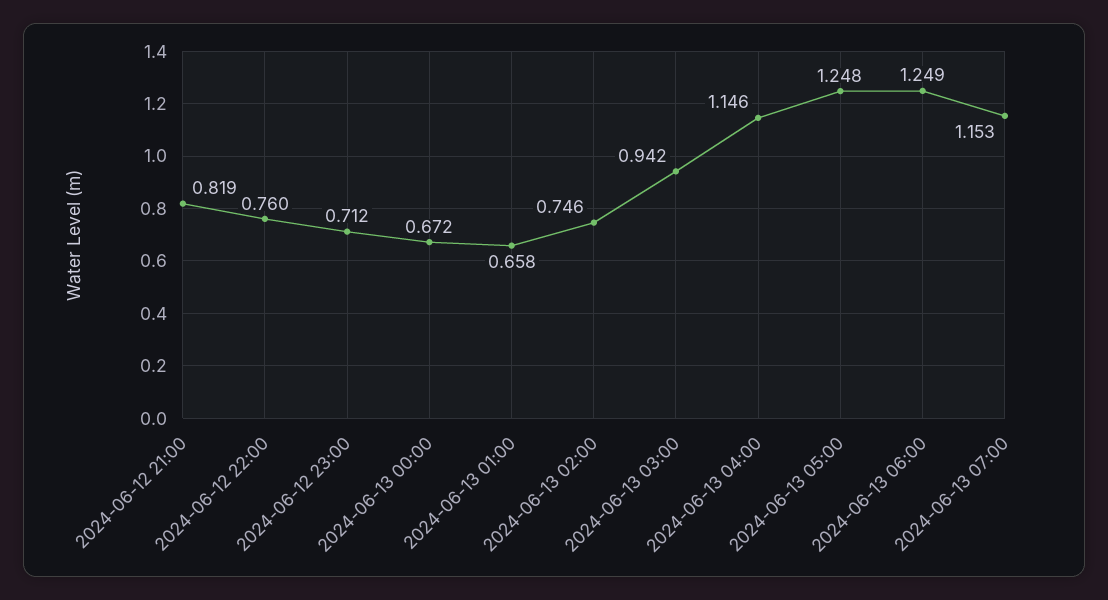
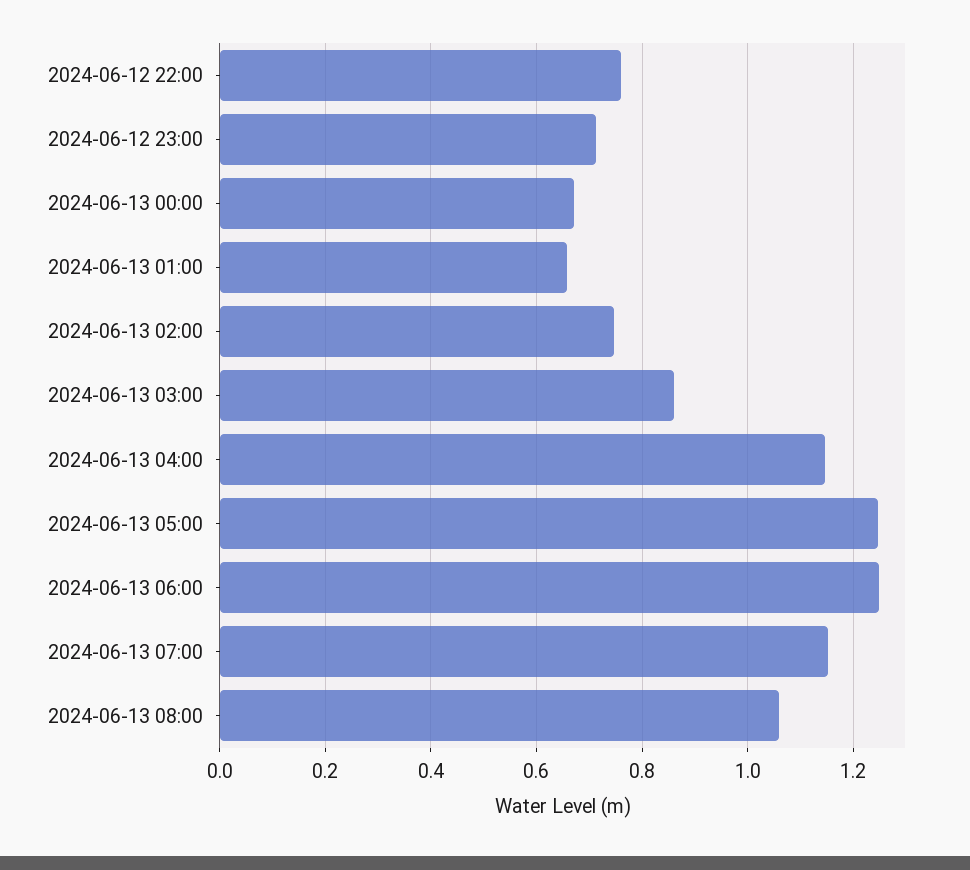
2024-06-12 21:00: 0.819 -> none
2024-06-13 03:00: 0.942 -> 0.86
2024-06-13 08:00: none -> 1.06

